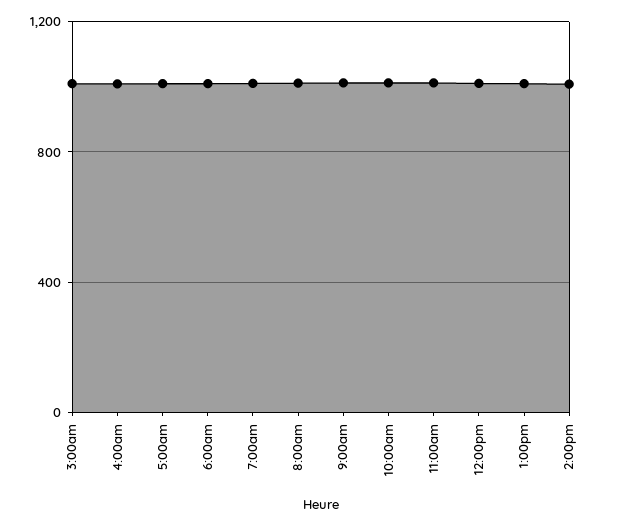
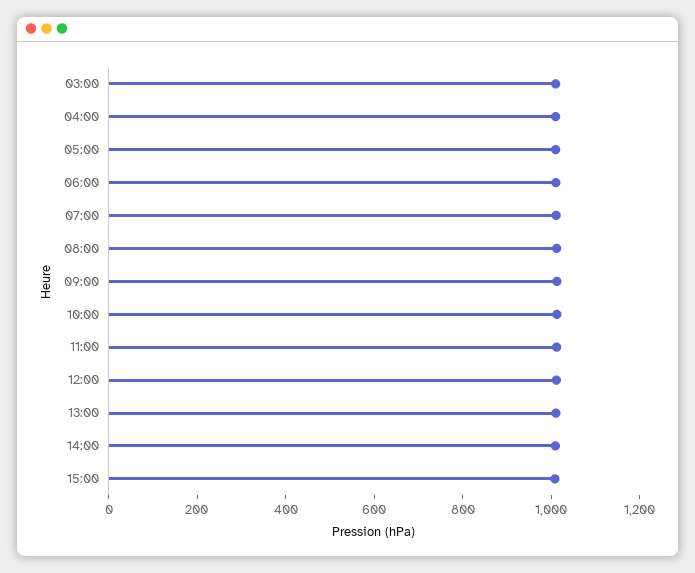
15:00: none -> 1000

